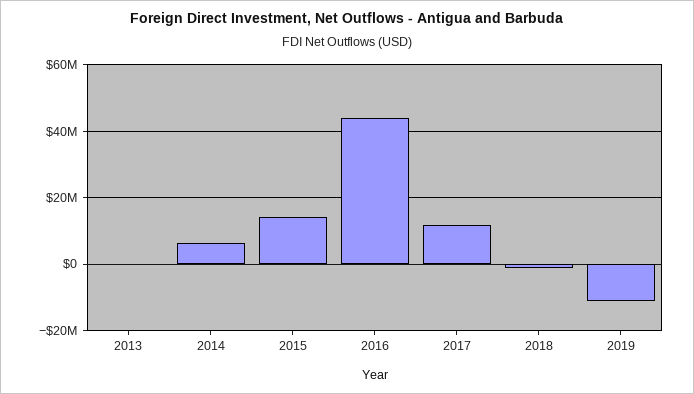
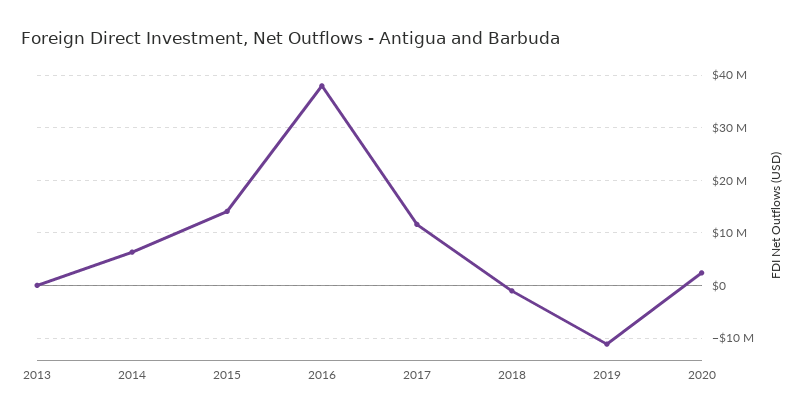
2016: 44000000 -> 38000000
2020: none -> 2000000

